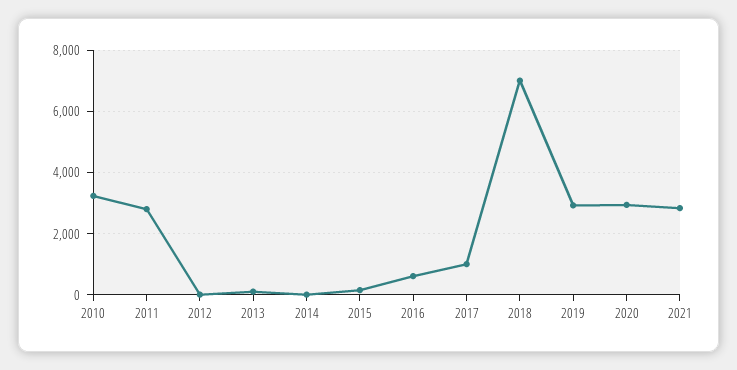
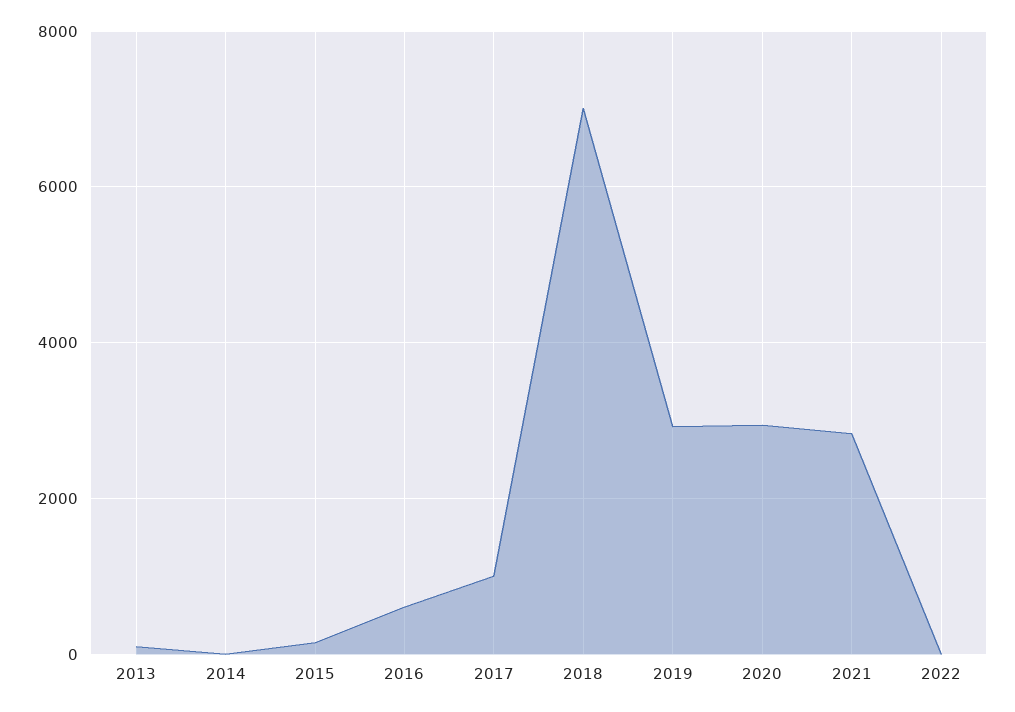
2010: 3200 -> none
2011: 2800 -> none
2012: 0 -> none
2022: none -> 0

